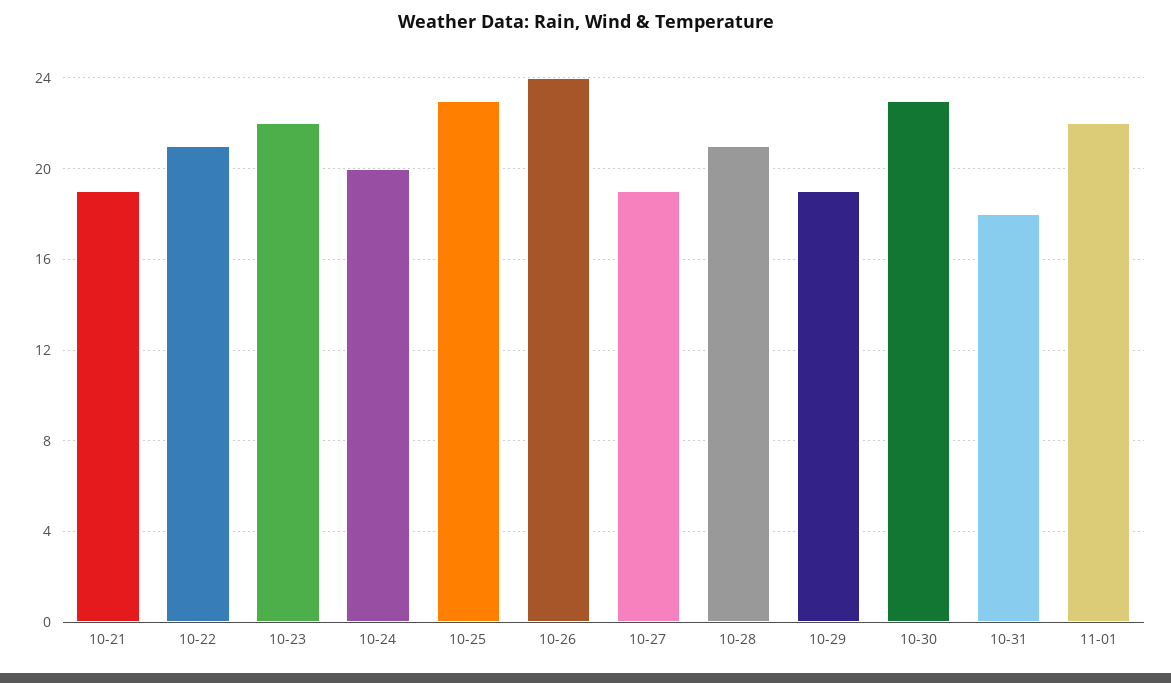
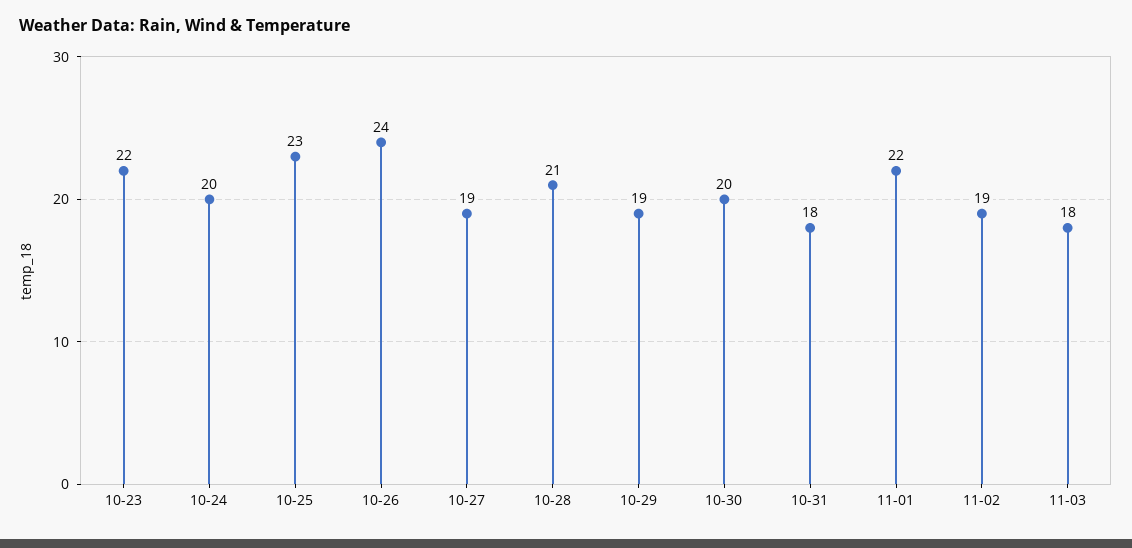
10-21: 19 -> none
10-22: 21 -> none
10-30: 23 -> 20
11-02: none -> 19
11-03: none -> 18

